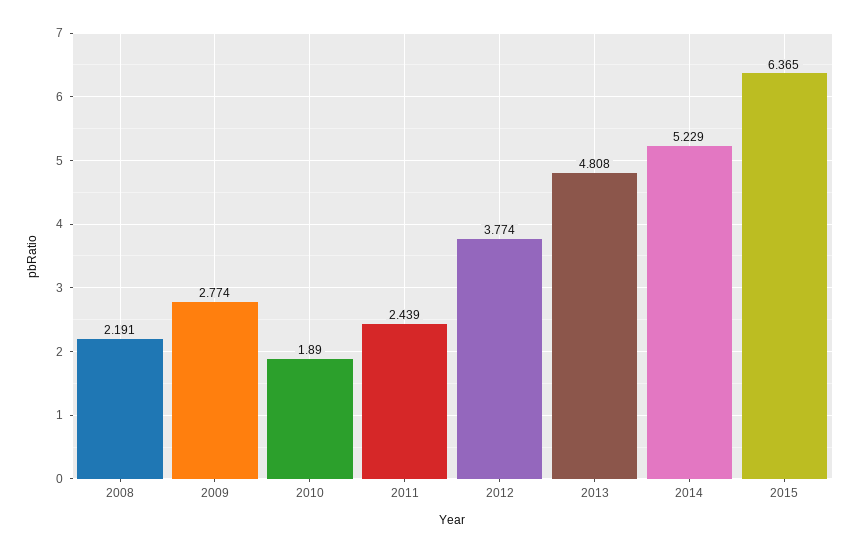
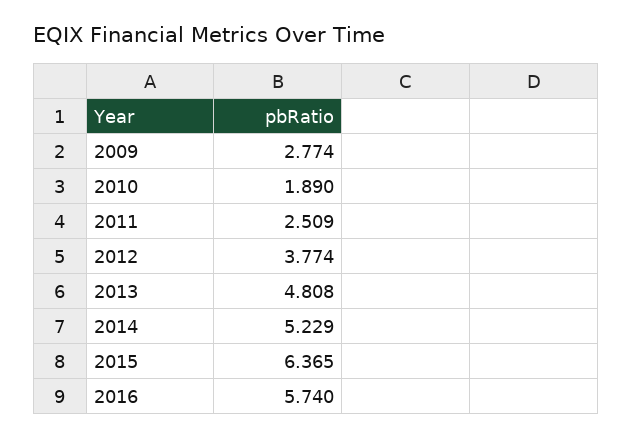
2008: 2.191 -> none
2011: 2.439 -> 2.509
2016: none -> 5.74

